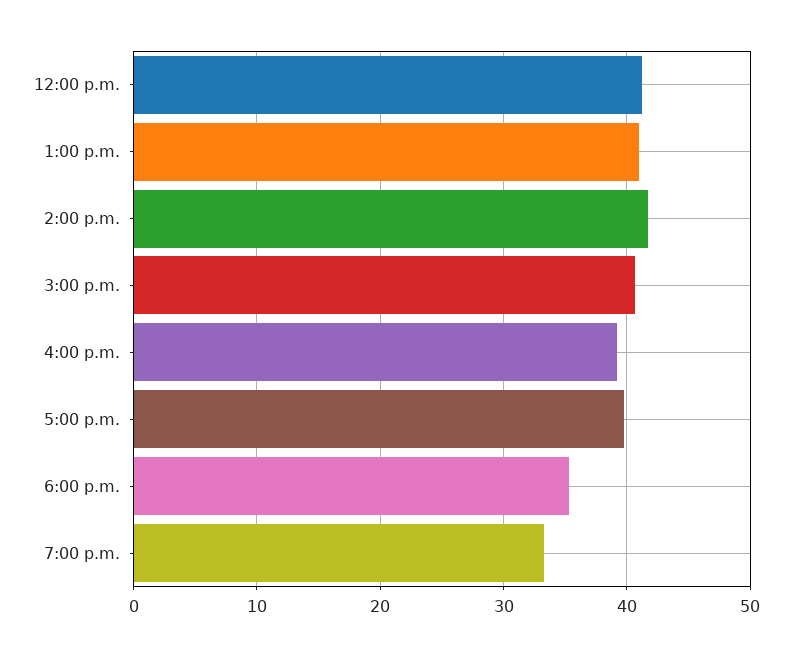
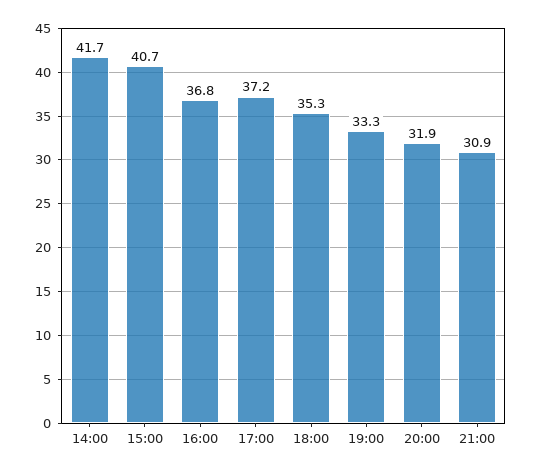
12:00 p.m.: 41 -> none
1:00 p.m.: 41 -> none
4:00 p.m.: 39 -> 36.8
5:00 p.m.: 40 -> 37.2
20:00: none -> 31.9
21:00: none -> 30.9

